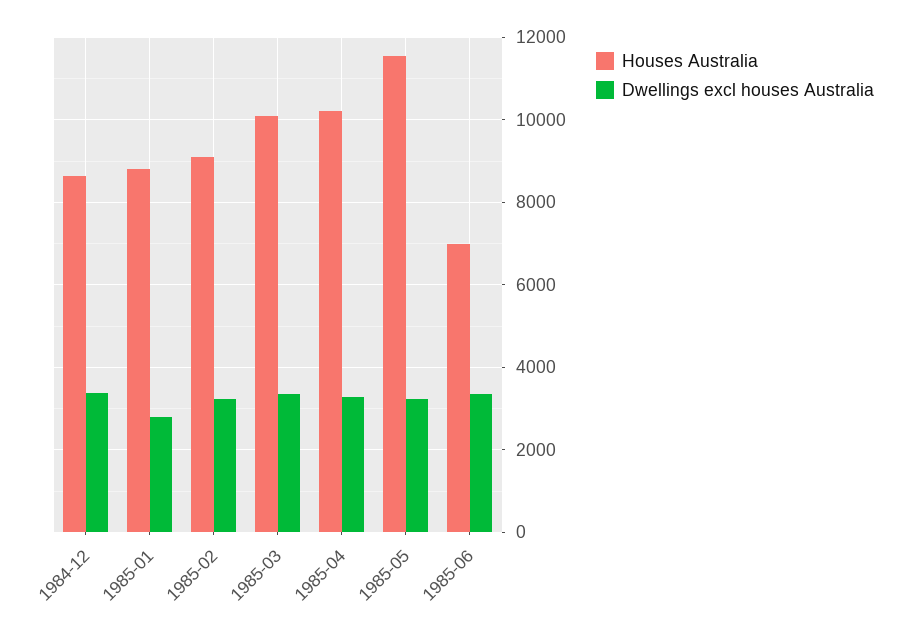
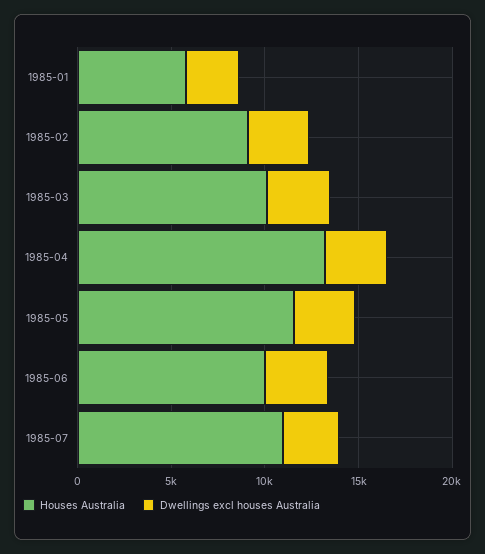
Houses Australia, 1984-12: 8600 -> none
Dwellings excl houses Australia, 1984-12: 3400 -> none
Houses Australia, 1985-01: 8800 -> 6000
Houses Australia, 1985-04: 10200 -> 13000
Houses Australia, 1985-06: 7000 -> 10000
Houses Australia, 1985-07: none -> 11000
Dwellings excl houses Australia, 1985-07: none -> 3000

